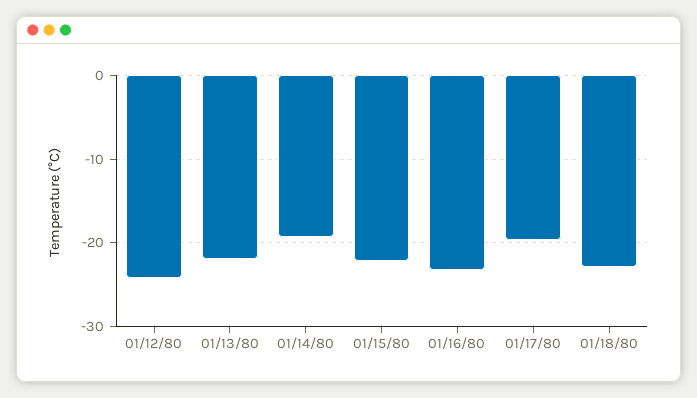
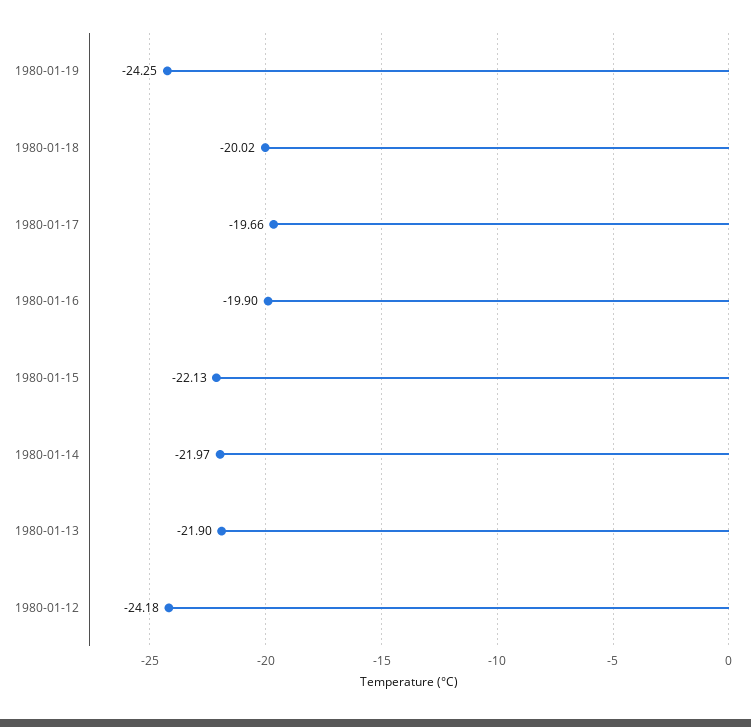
01/14/80: -19 -> -21.97
01/16/80: -23 -> -19.9
01/18/80: -23 -> -20.02
1980-01-19: none -> -24.25

